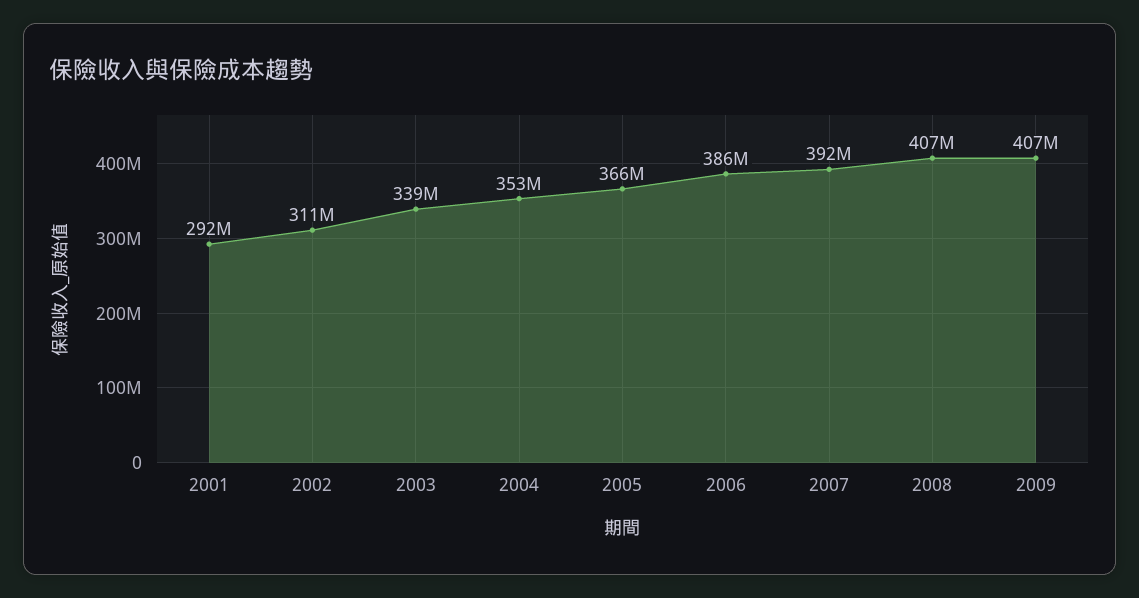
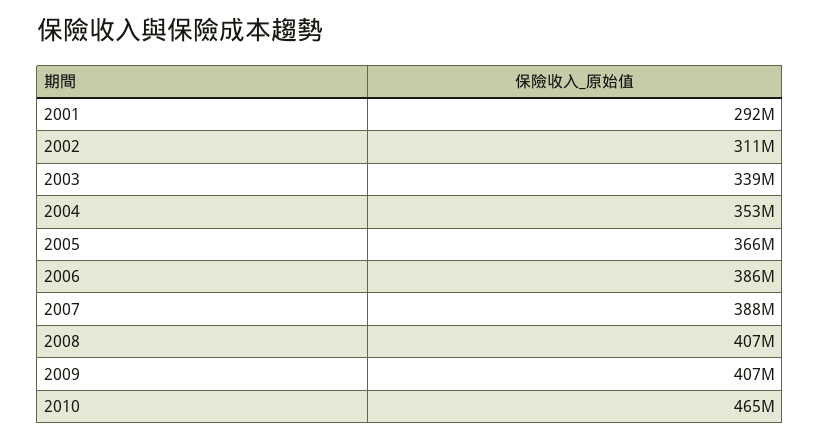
2007: 392000000 -> 388000000
2010: none -> 465000000

